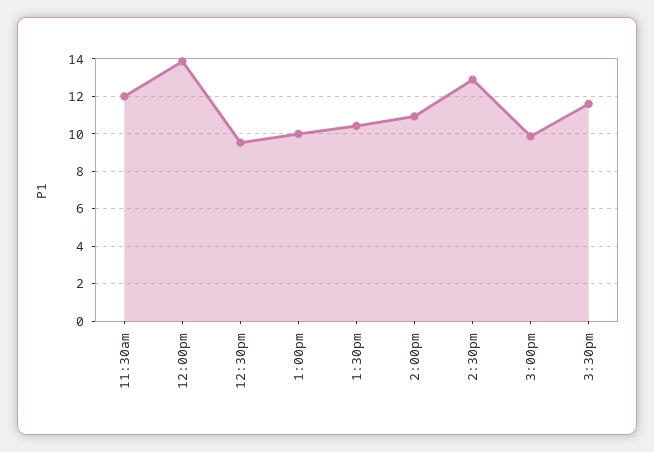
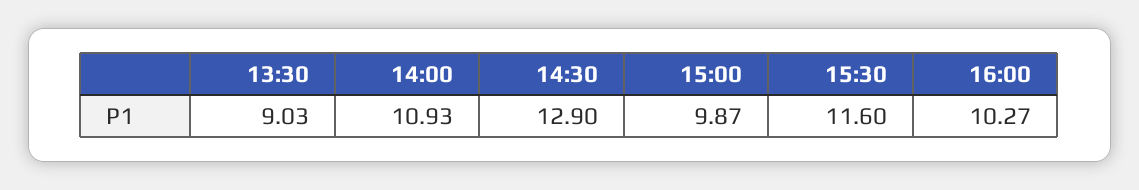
11:30am: 12 -> none
12:00pm: 14 -> none
12:30pm: 9.5 -> none
1:00pm: 10 -> none
1:30pm: 10.5 -> 9.03
16:00: none -> 10.27

